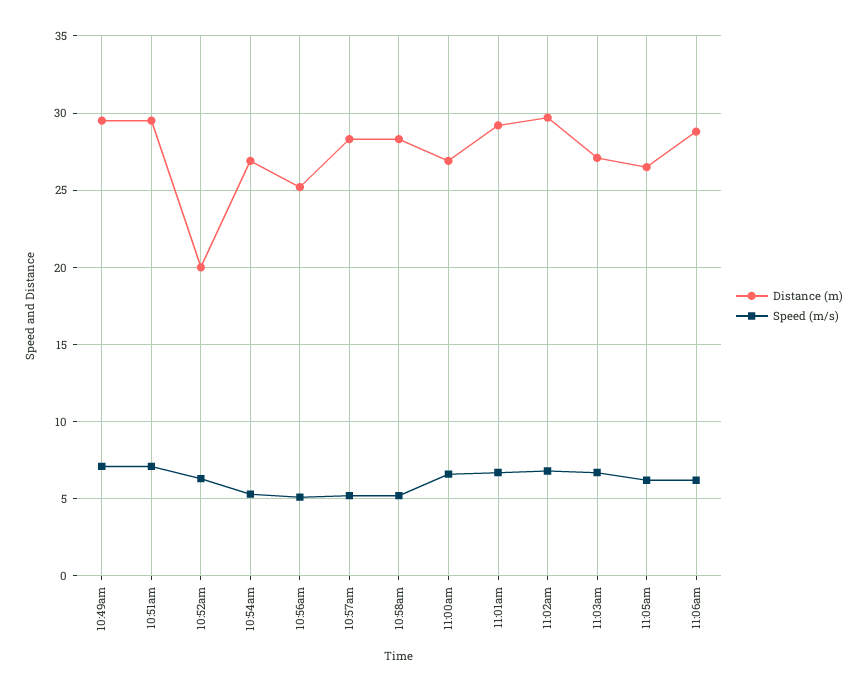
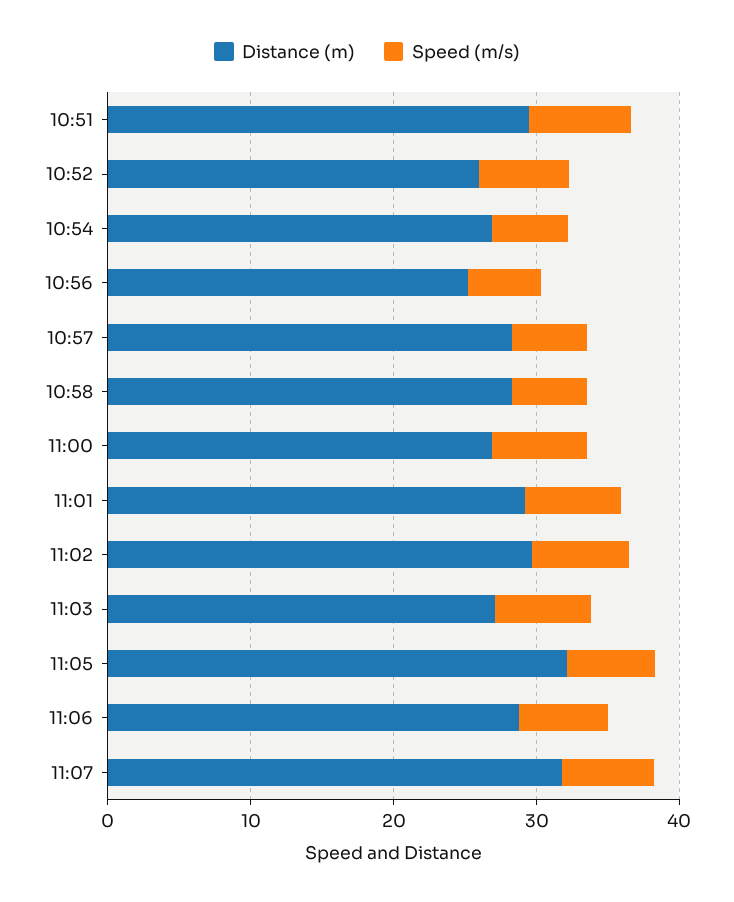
Distance (m), 10:49am: 29.5 -> none
Speed (m/s), 10:49am: 7 -> none
Distance (m), 10:52am: 20 -> 26
Distance (m), 11:05am: 26.5 -> 32
Distance (m), 11:07: none -> 32
Speed (m/s), 11:07: none -> 6

